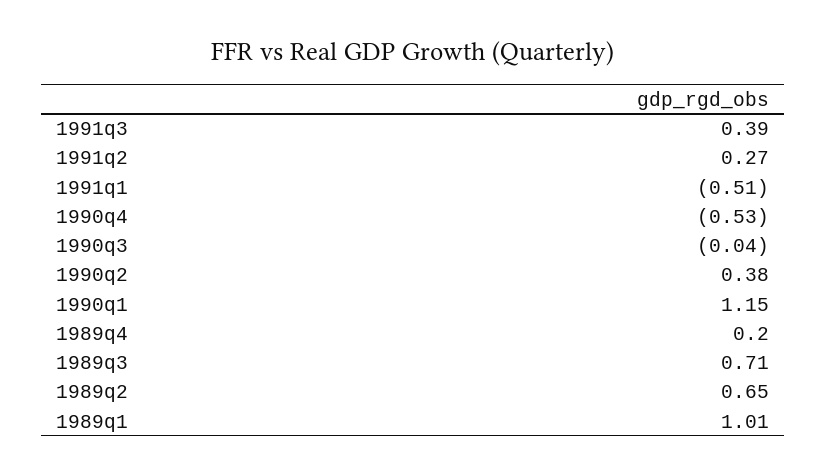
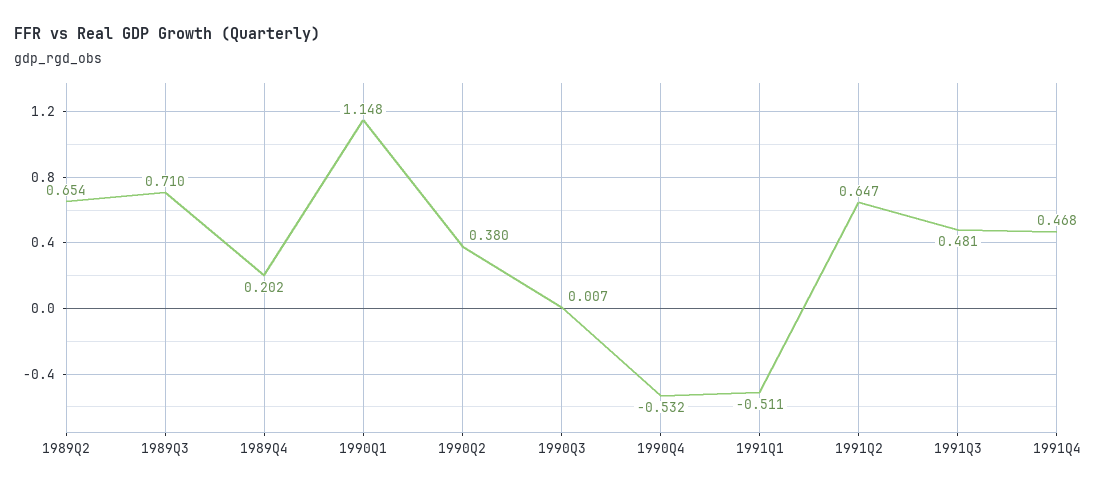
1991q3: 0.39 -> 0.481
1991q2: 0.27 -> 0.647
1990q3: -0.04 -> 0.007
1989q1: 1.01 -> none
1991Q4: none -> 0.468

